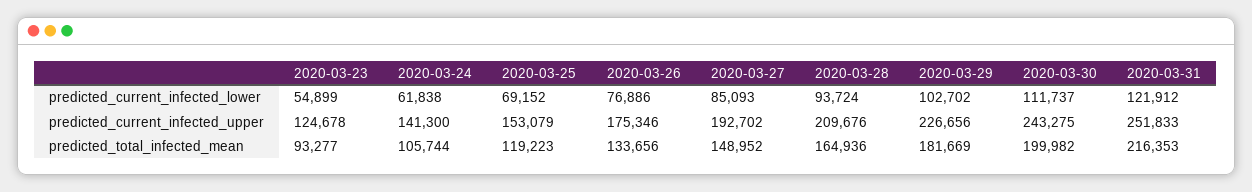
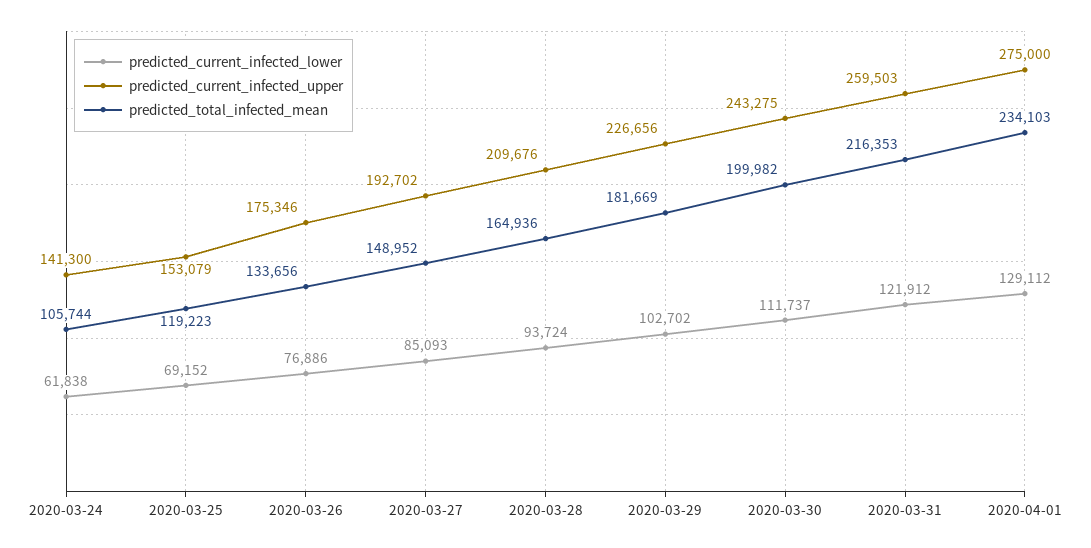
predicted_current_infected_lower, 2020-03-23: 54899 -> none
predicted_current_infected_upper, 2020-03-23: 124678 -> none
predicted_current_infected_upper, 2020-03-31: 251833 -> 259503
predicted_total_infected_mean, 2020-03-23: 93277 -> none
predicted_current_infected_lower, 2020-04-01: none -> 129112
predicted_current_infected_upper, 2020-04-01: none -> 275000
predicted_total_infected_mean, 2020-04-01: none -> 234103

